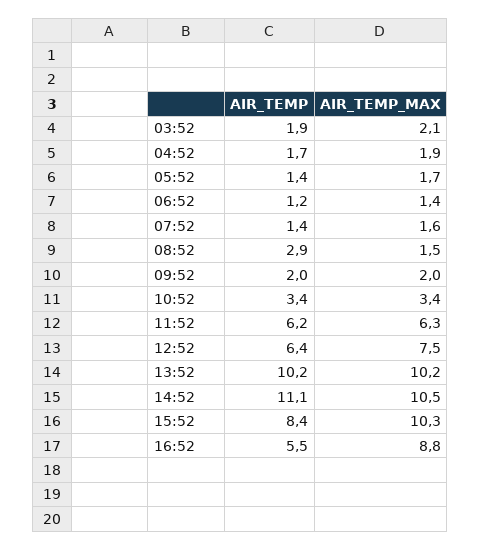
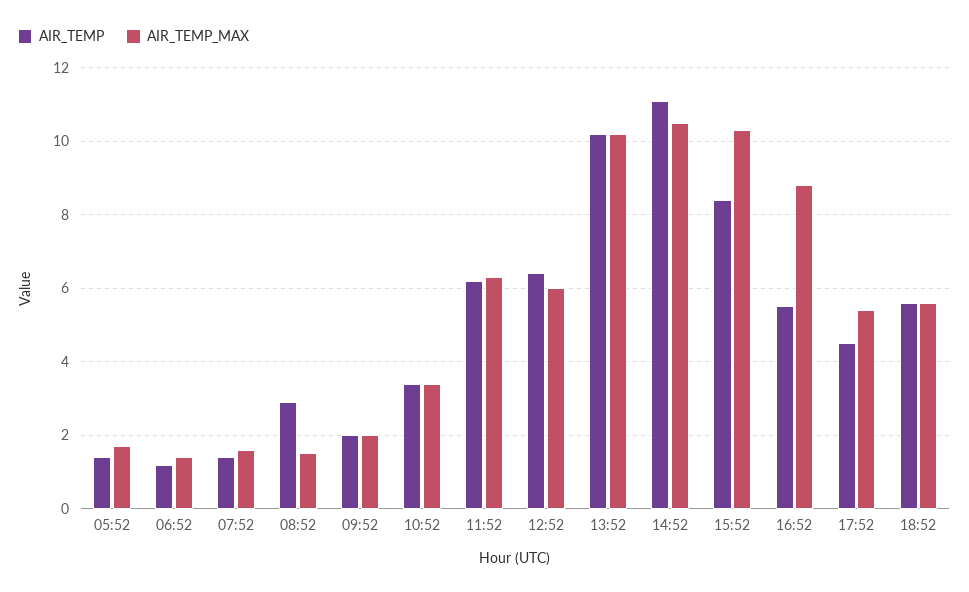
AIR_TEMP, 03:52: 1.9 -> none
AIR_TEMP_MAX, 03:52: 2.1 -> none
AIR_TEMP, 04:52: 1.7 -> none
AIR_TEMP_MAX, 04:52: 1.9 -> none
AIR_TEMP_MAX, 12:52: 7.5 -> 6
AIR_TEMP, 17:52: none -> 4.5
AIR_TEMP_MAX, 17:52: none -> 5.5
AIR_TEMP, 18:52: none -> 5.5
AIR_TEMP_MAX, 18:52: none -> 5.5

